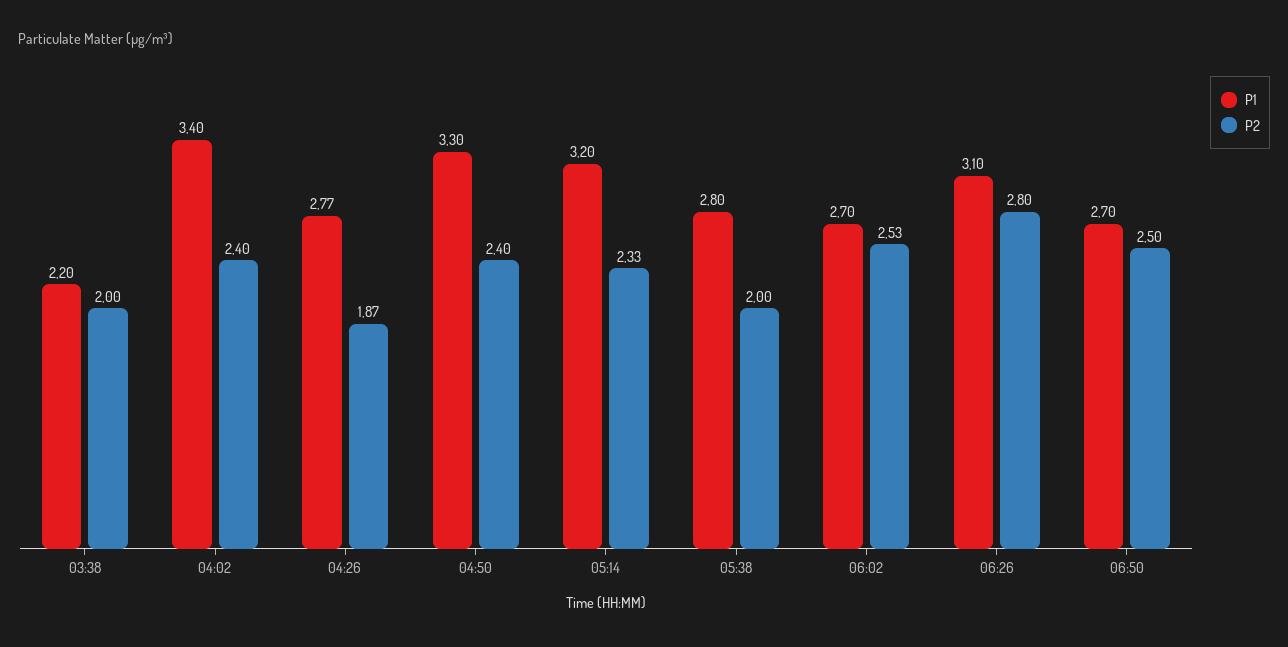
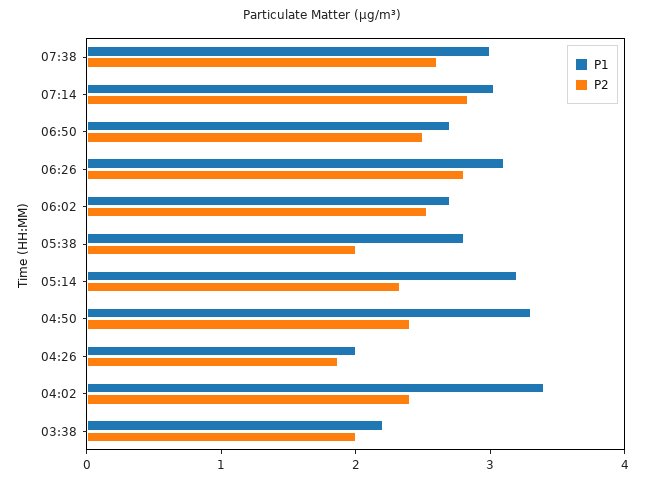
P1, 04:26: 2.77 -> 2
P1, 07:38: none -> 3
P2, 07:38: none -> 2.6
P1, 07:14: none -> 3
P2, 07:14: none -> 2.8

